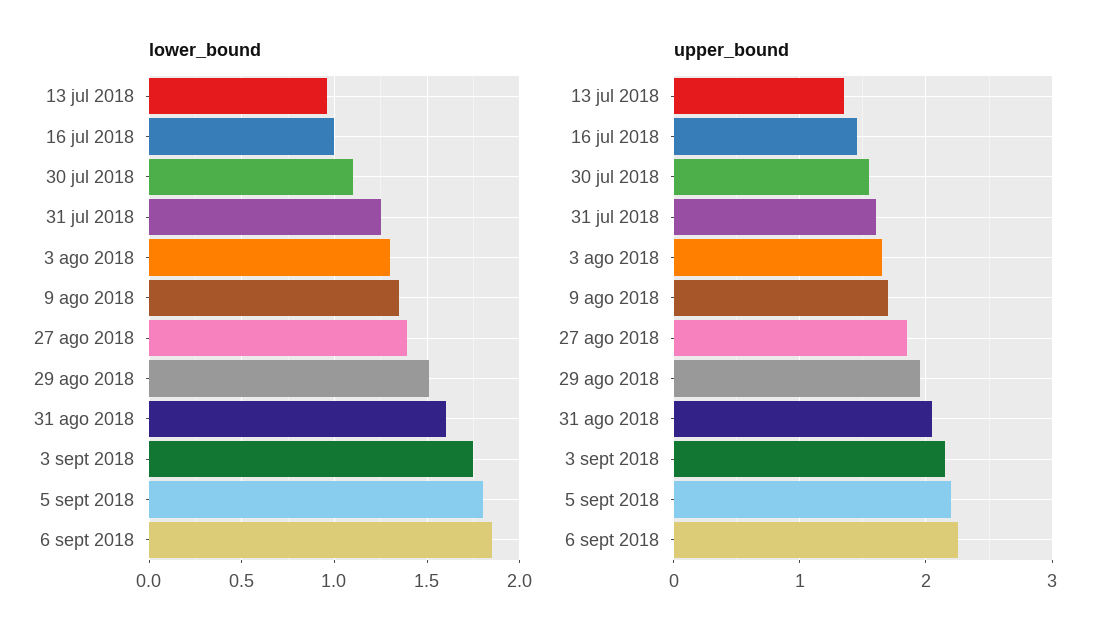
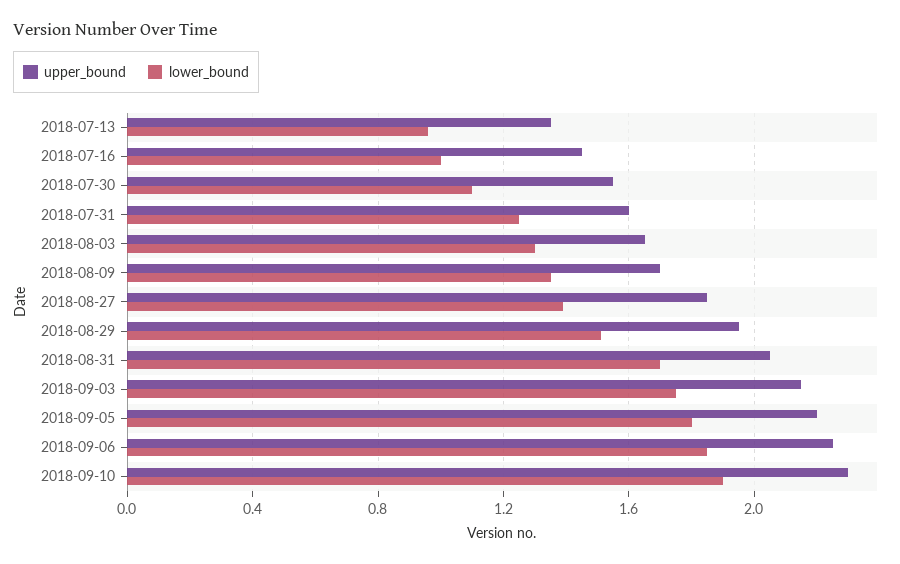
lower_bound, 31 ago 2018: 1.6 -> 1.7
upper_bound, 2018-09-10: none -> 2.3
lower_bound, 2018-09-10: none -> 1.9

